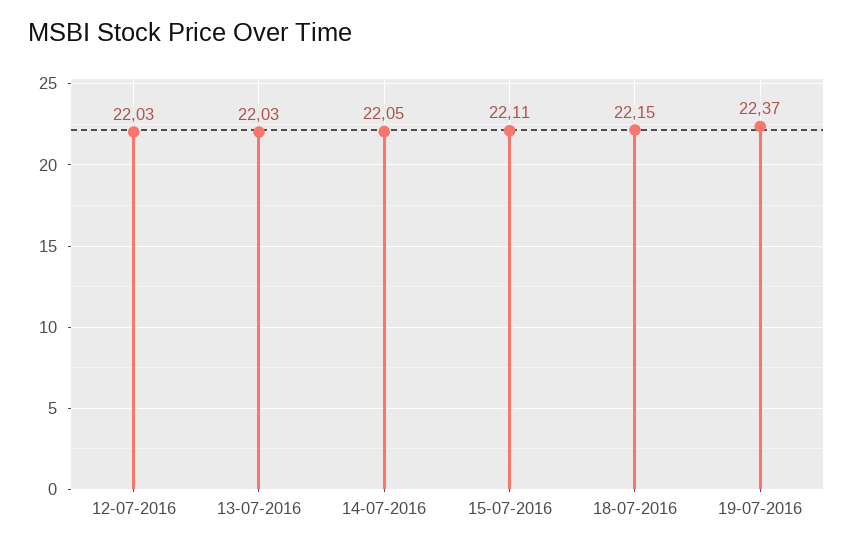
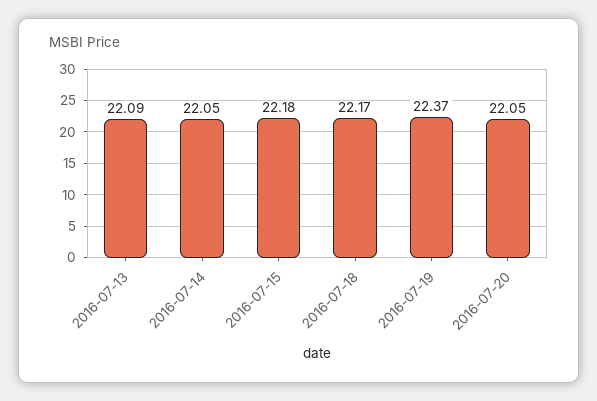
12-07-2016: 22.03 -> none
13-07-2016: 22.03 -> 22.09
15-07-2016: 22.11 -> 22.18
18-07-2016: 22.15 -> 22.17
2016-07-20: none -> 22.05

